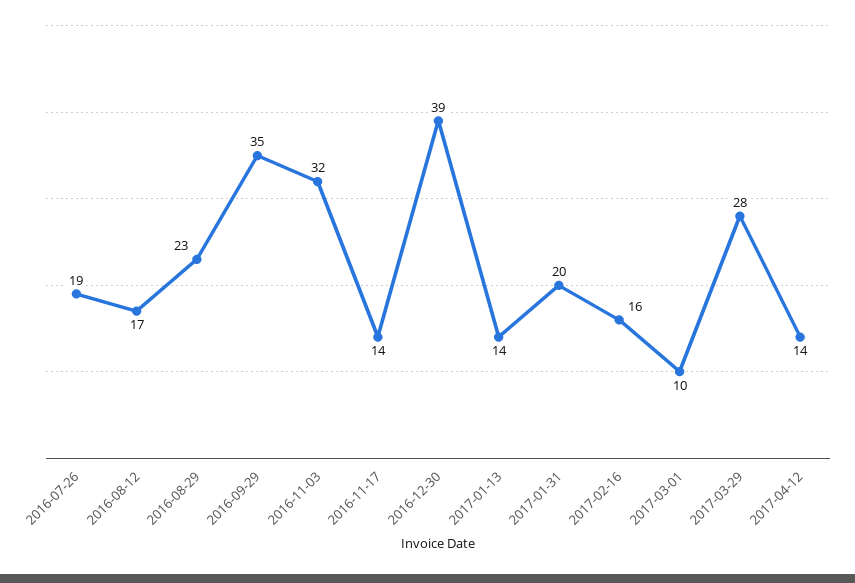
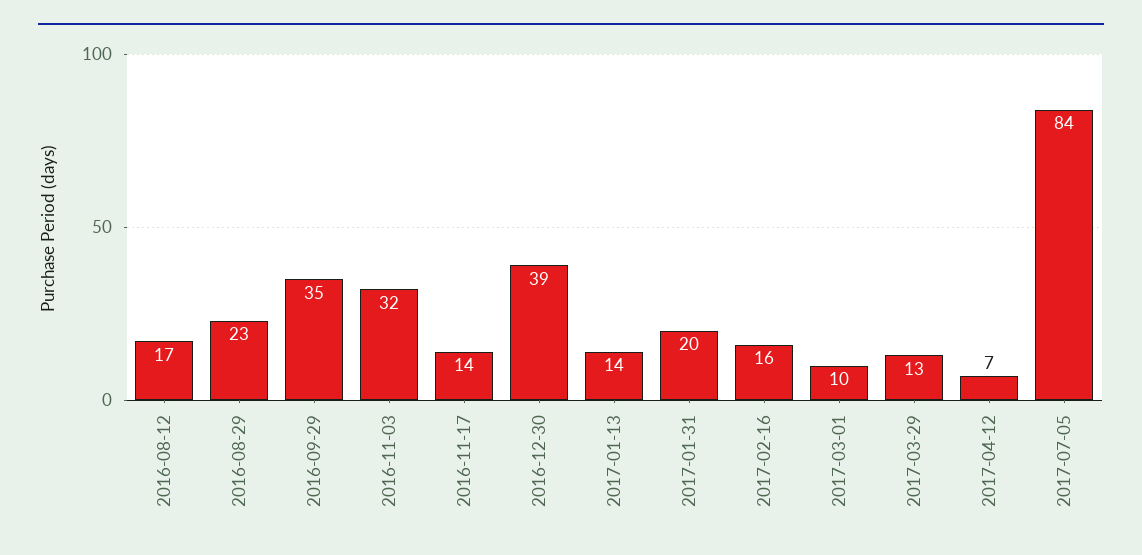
2016-07-26: 19 -> none
2017-03-29: 28 -> 13
2017-04-12: 14 -> 7
2017-07-05: none -> 84

